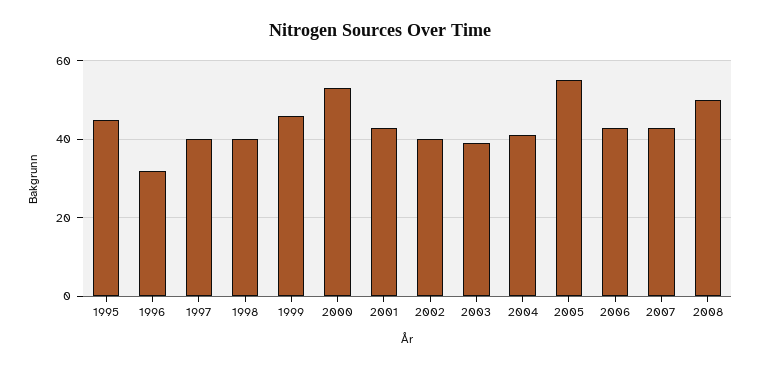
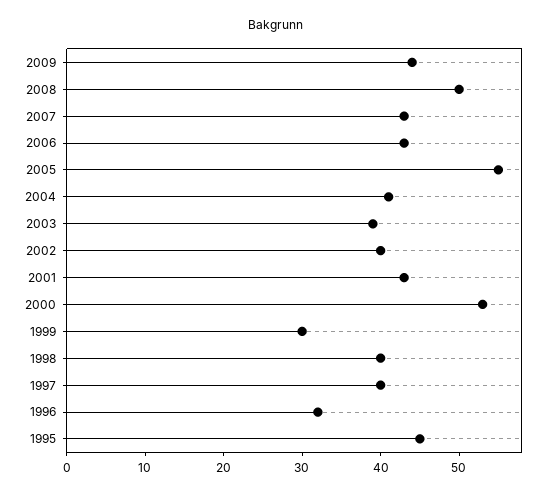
1999: 45 -> 30
2009: none -> 45

